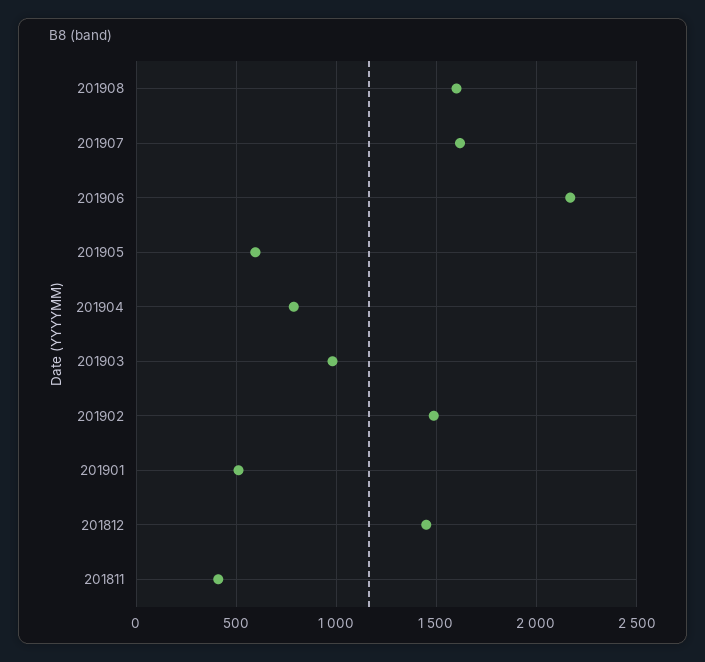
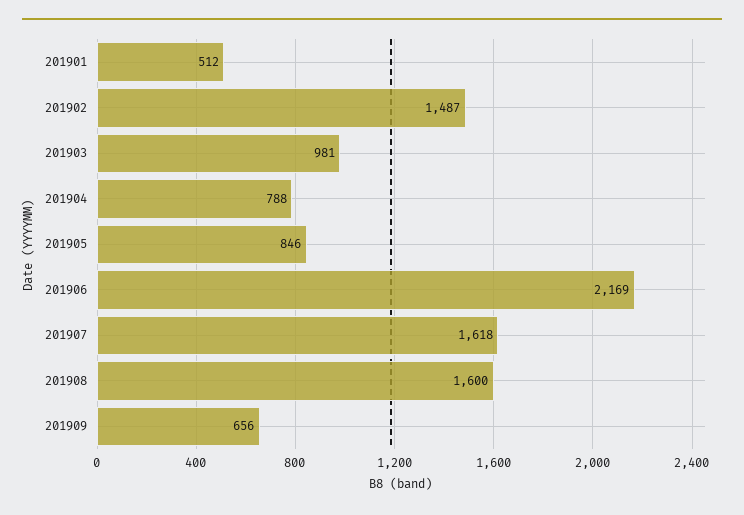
201905: 600 -> 846
201812: 1450 -> none
201811: 400 -> none
201909: none -> 656

